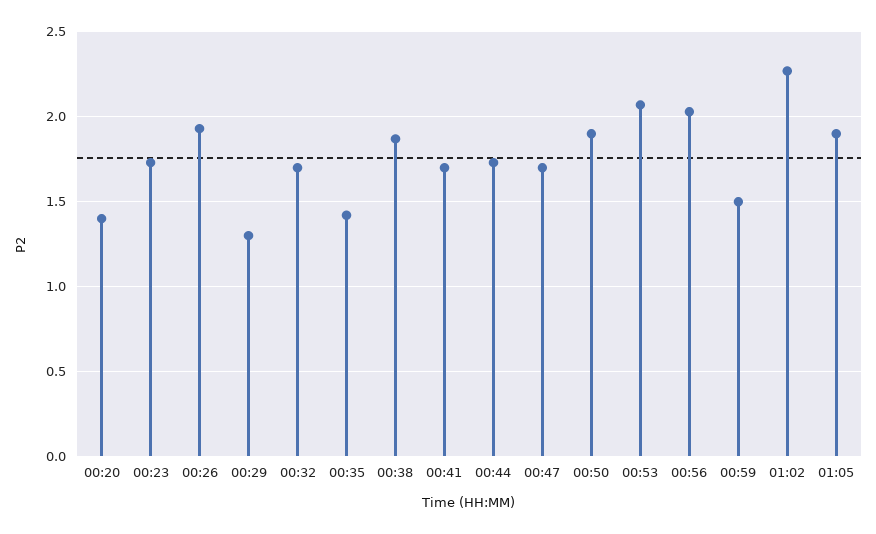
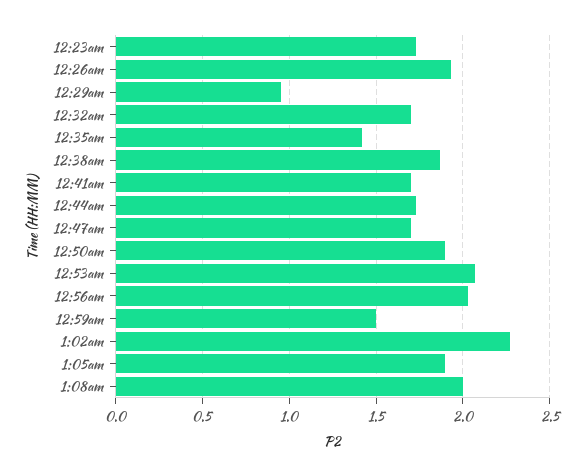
00:20: 1.4 -> none
00:29: 1.3 -> 0.95
1:08am: none -> 2

